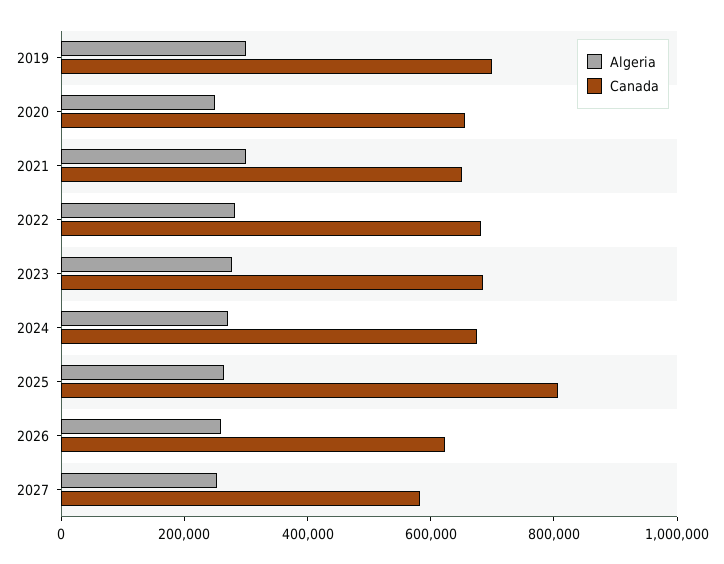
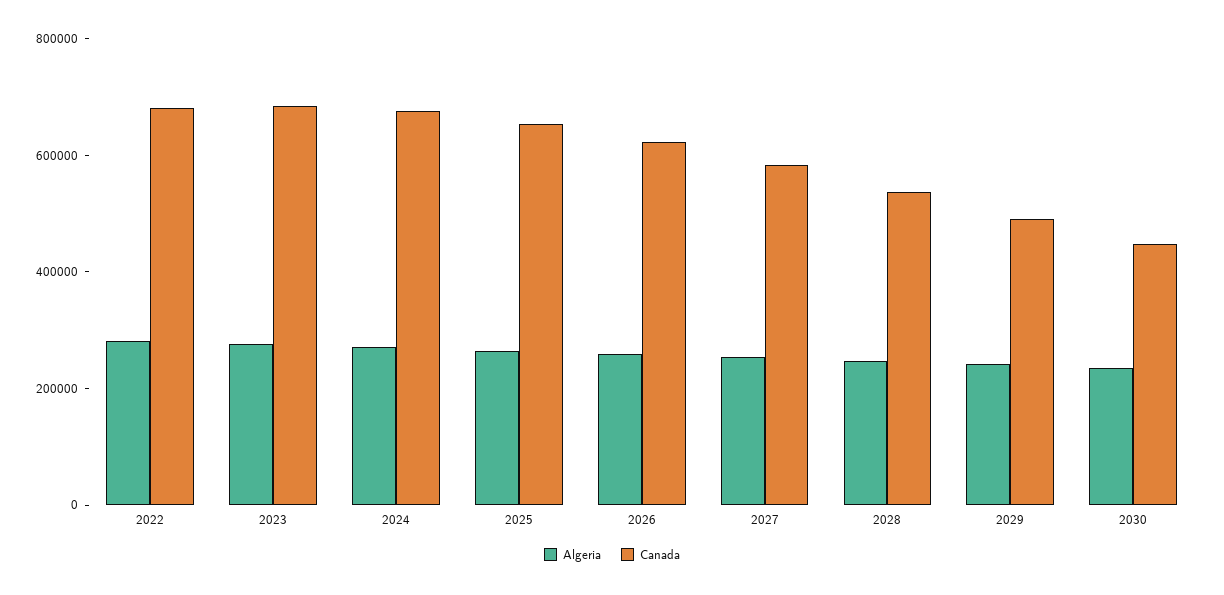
Algeria, 2019: 300000 -> none
Canada, 2019: 700000 -> none
Algeria, 2020: 250000 -> none
Canada, 2020: 650000 -> none
Algeria, 2021: 300000 -> none
Canada, 2021: 650000 -> none
Canada, 2025: 800000 -> 650000
Algeria, 2028: none -> 250000
Canada, 2028: none -> 550000
Algeria, 2029: none -> 250000
Canada, 2029: none -> 500000
Algeria, 2030: none -> 250000
Canada, 2030: none -> 450000

